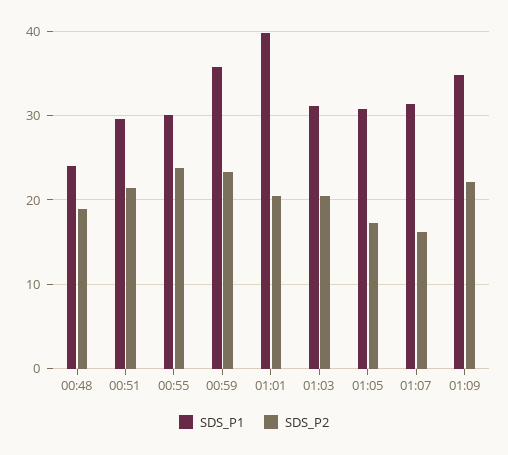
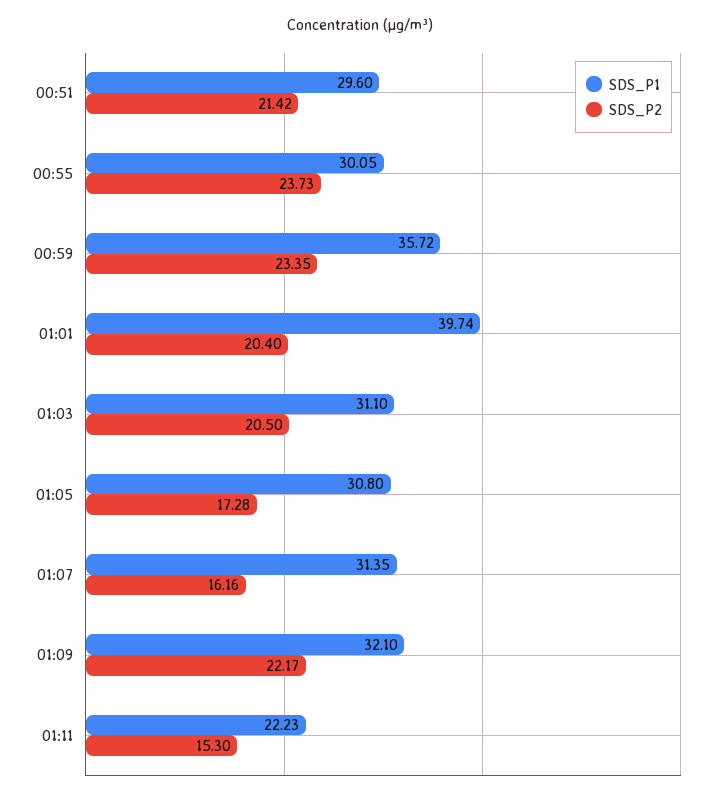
SDS_P1, 00:48: 24 -> none
SDS_P2, 00:48: 19 -> none
SDS_P1, 01:09: 35 -> 32.1
SDS_P1, 01:11: none -> 22.23
SDS_P2, 01:11: none -> 15.3

